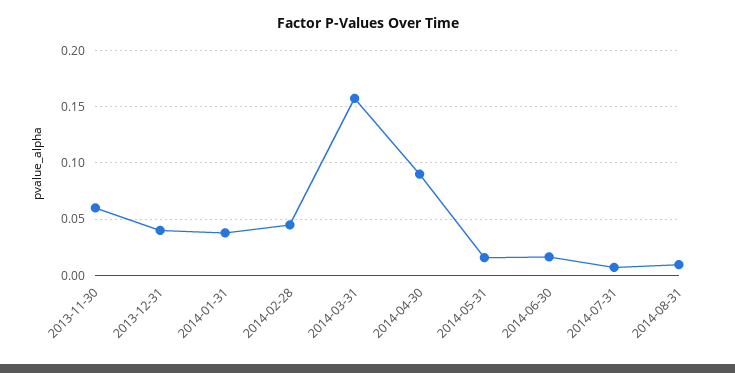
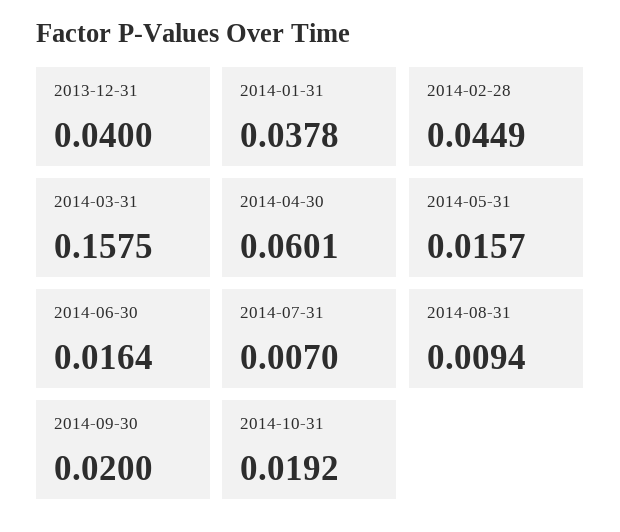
2013-11-30: 0.06 -> none
2014-04-30: 0.09 -> 0.0601
2014-09-30: none -> 0.02
2014-10-31: none -> 0.0192

